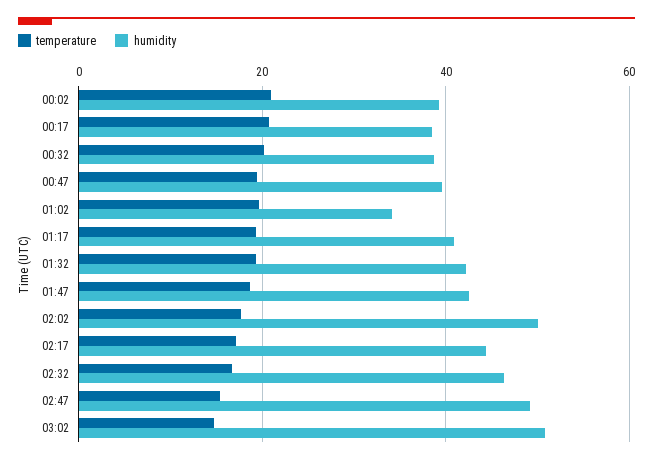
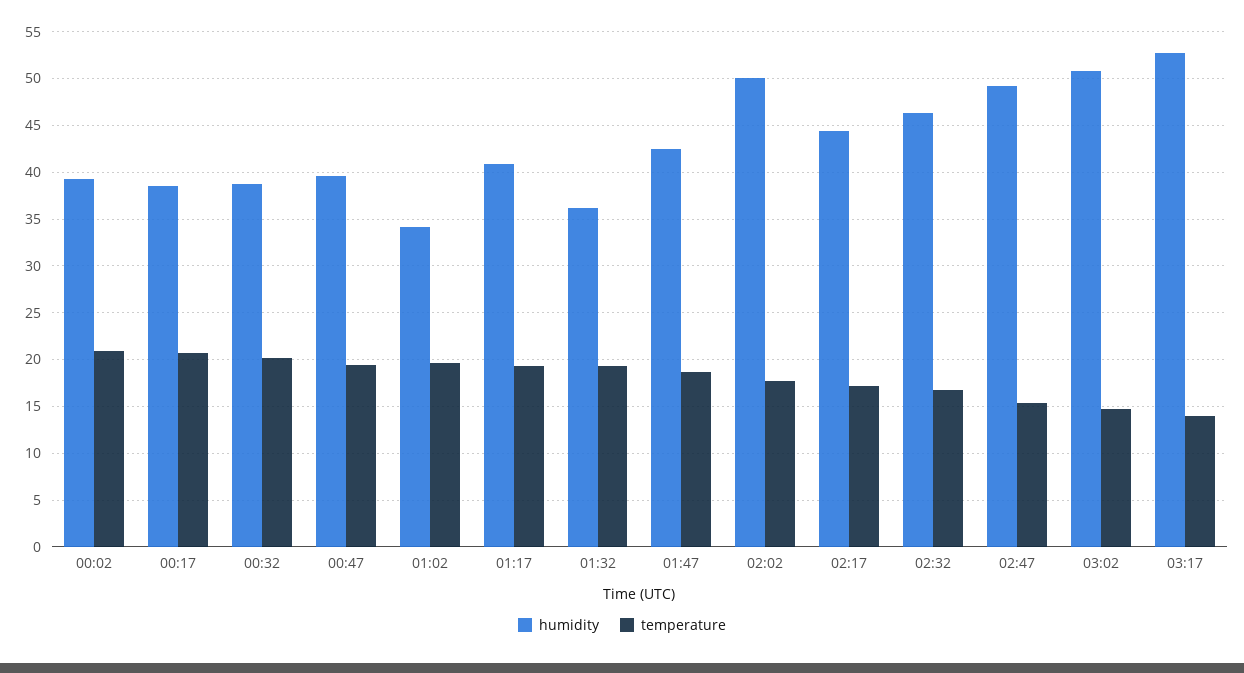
humidity, 01:32: 42 -> 36
humidity, 03:17: none -> 53
temperature, 03:17: none -> 14

